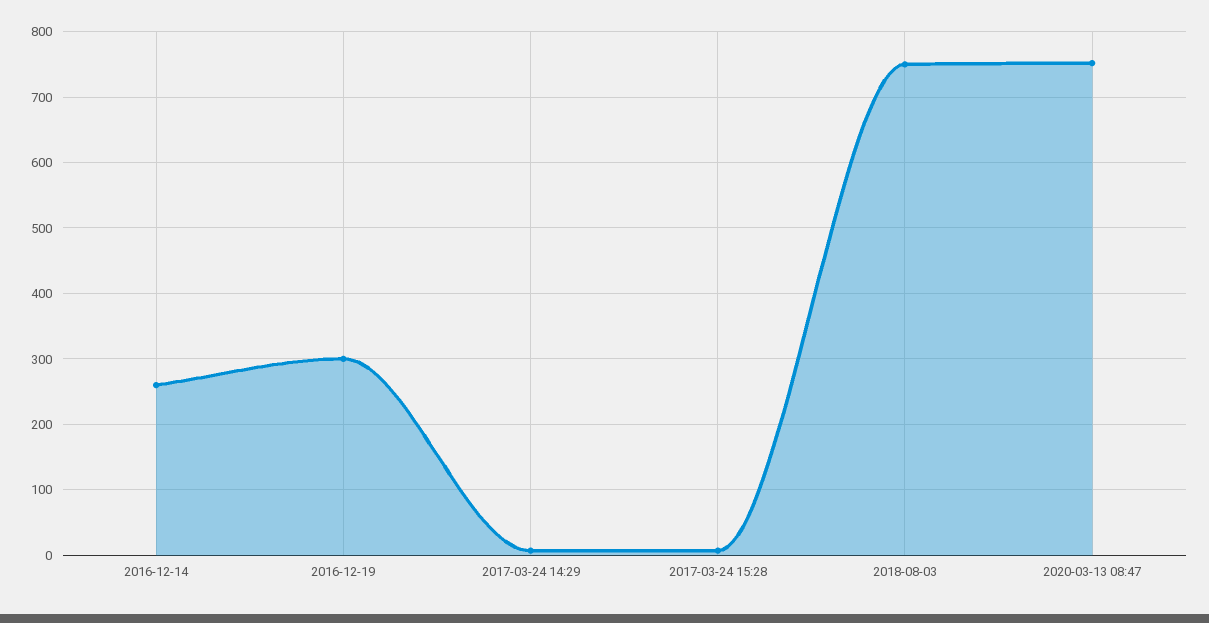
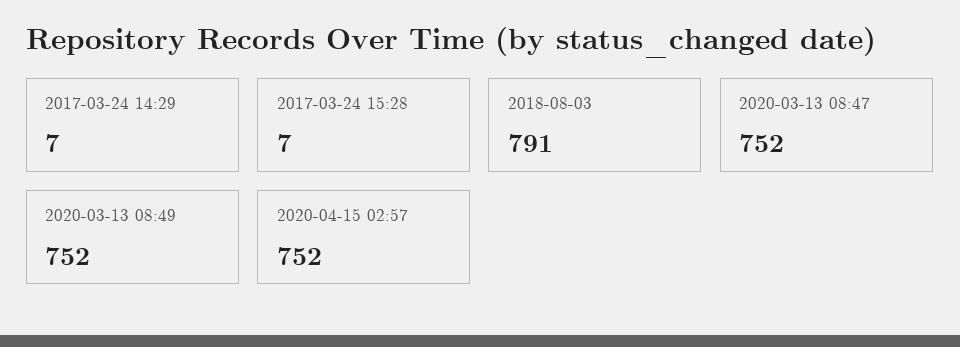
2016-12-14: 260 -> none
2016-12-19: 300 -> none
2018-08-03: 750 -> 791
2020-03-13 08:49: none -> 752
2020-04-15 02:57: none -> 752

